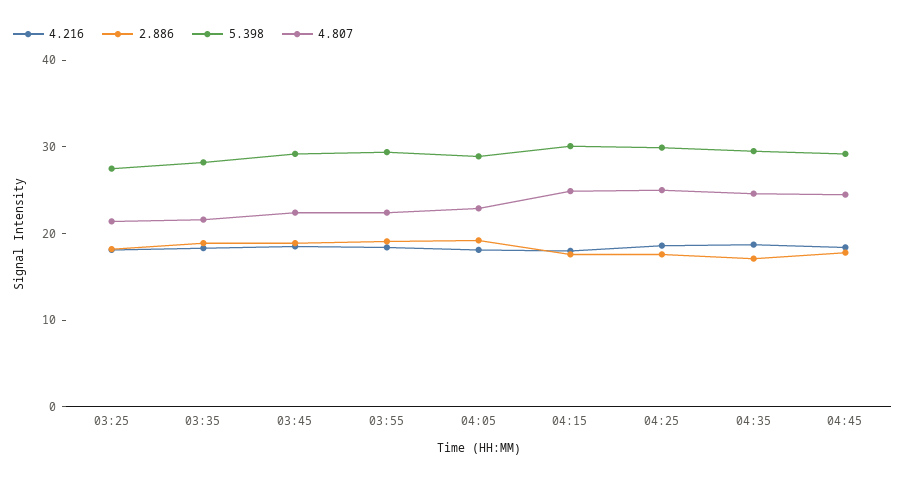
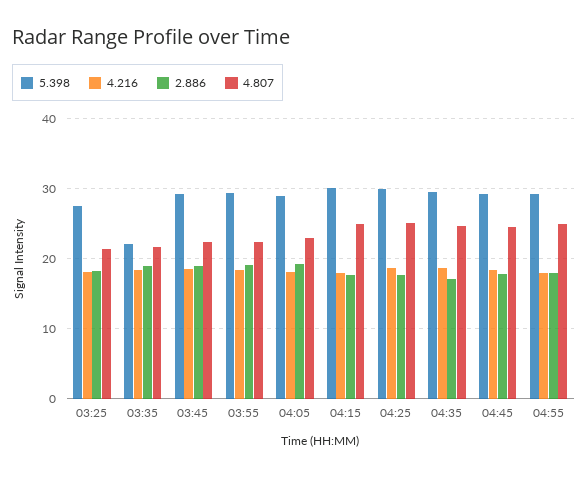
5.398, 03:35: 28 -> 22
5.398, 04:55: none -> 29
4.216, 04:55: none -> 18
2.886, 04:55: none -> 18
4.807, 04:55: none -> 25

